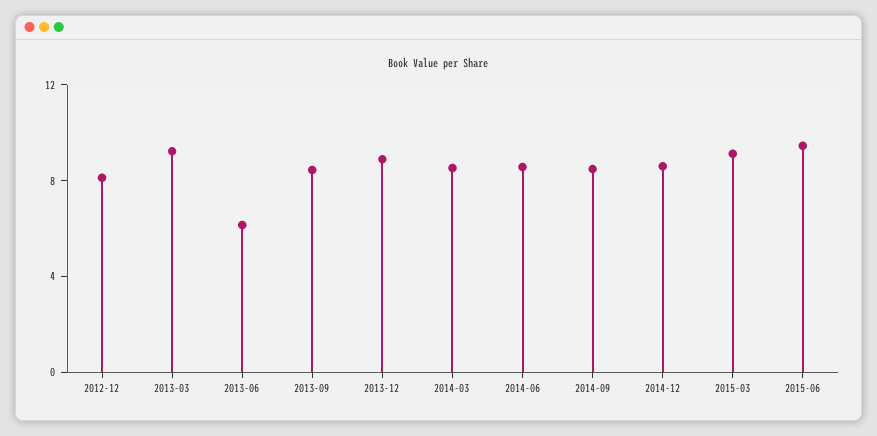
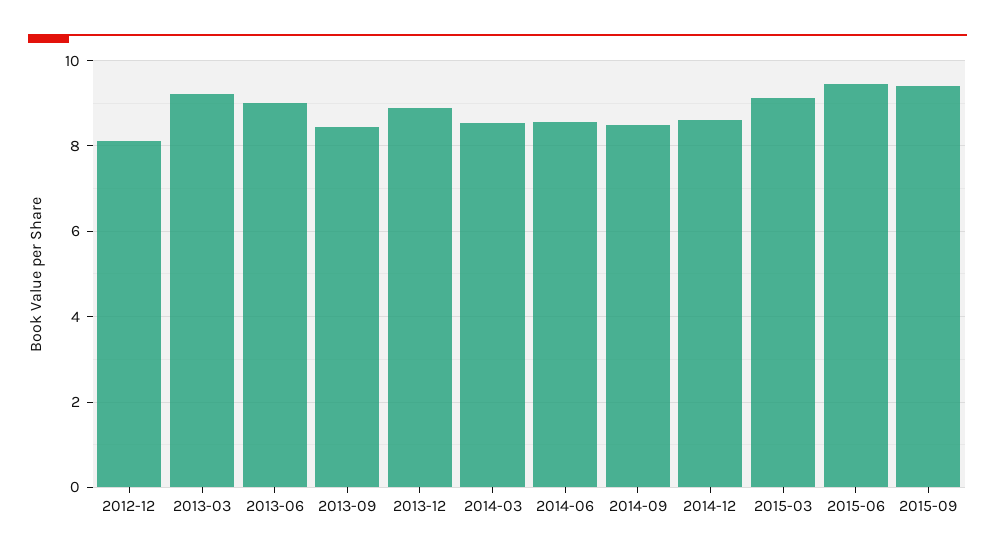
2013-06: 6 -> 9
2015-09: none -> 9.4

